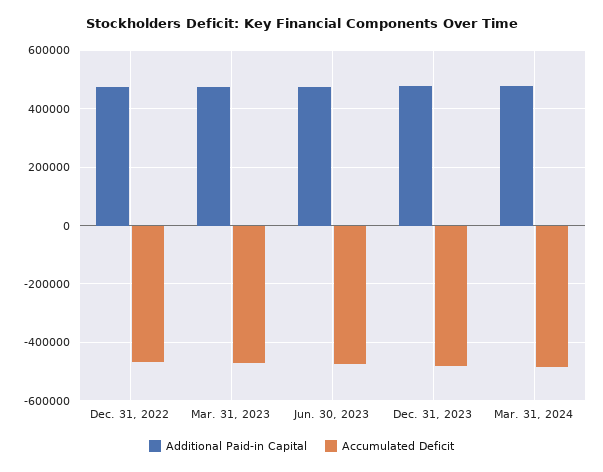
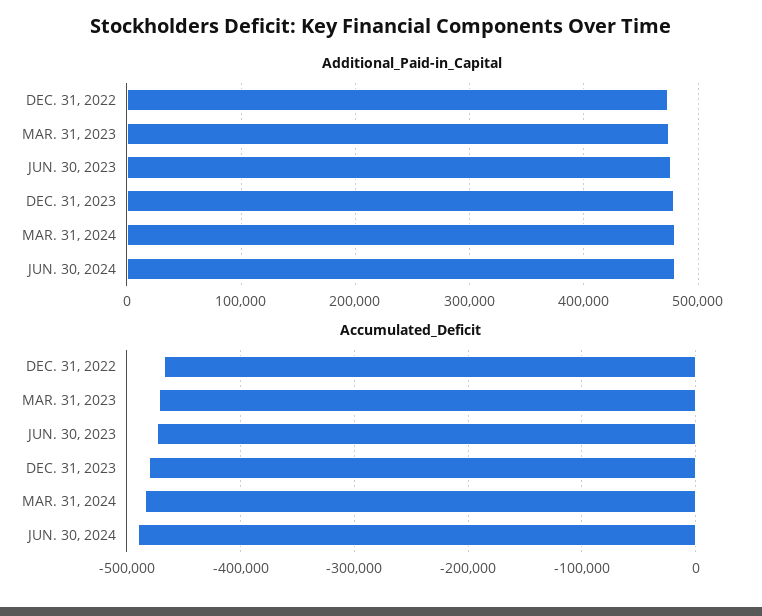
Additional Paid-in Capital, JUN. 30, 2024: none -> 480000
Accumulated Deficit, JUN. 30, 2024: none -> -490000

